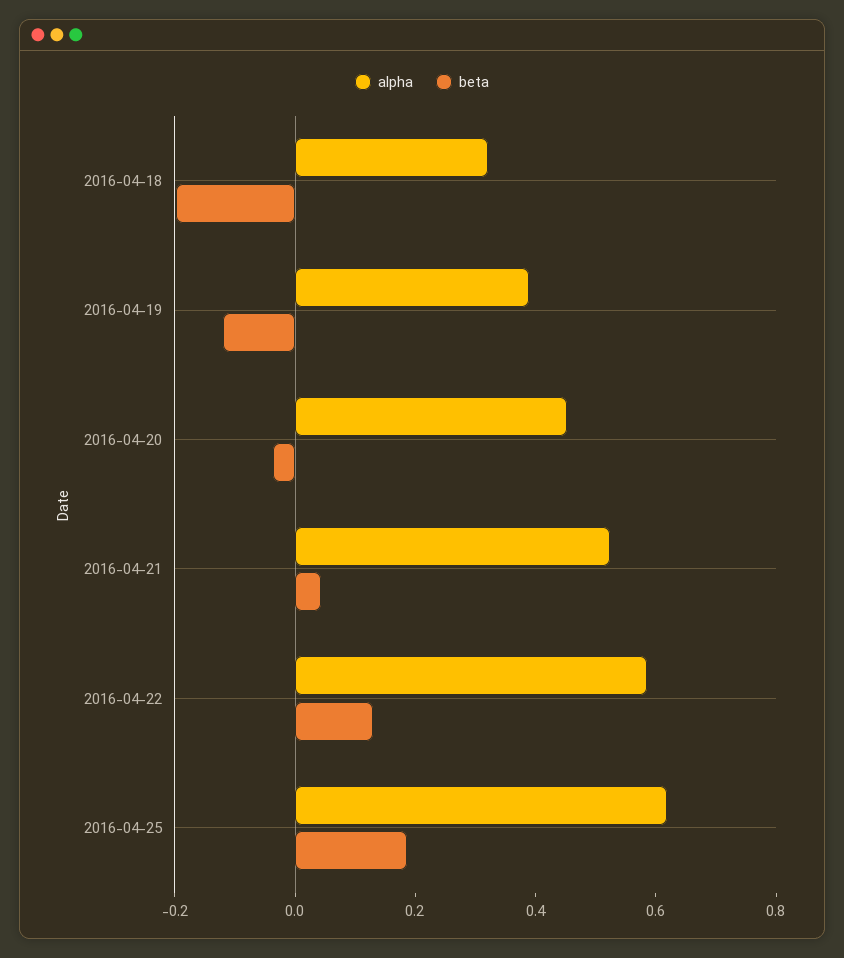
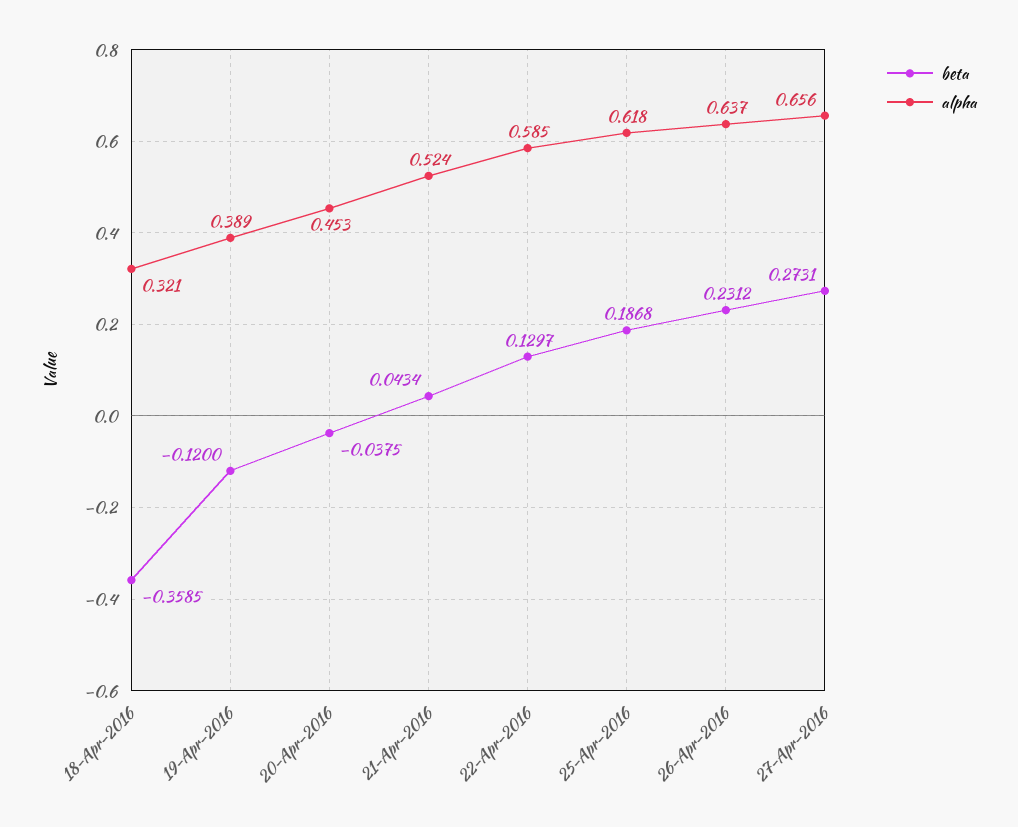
beta, 2016-04-18: -0.2 -> -0.3585
beta, 26-Apr-2016: none -> 0.2312
alpha, 26-Apr-2016: none -> 0.637
beta, 27-Apr-2016: none -> 0.2731
alpha, 27-Apr-2016: none -> 0.656

